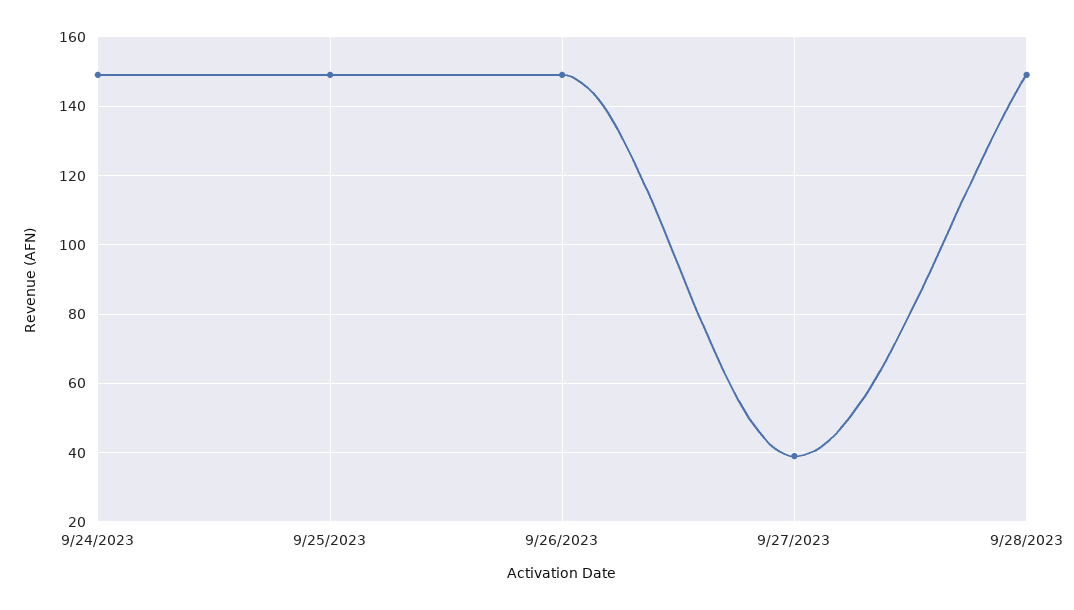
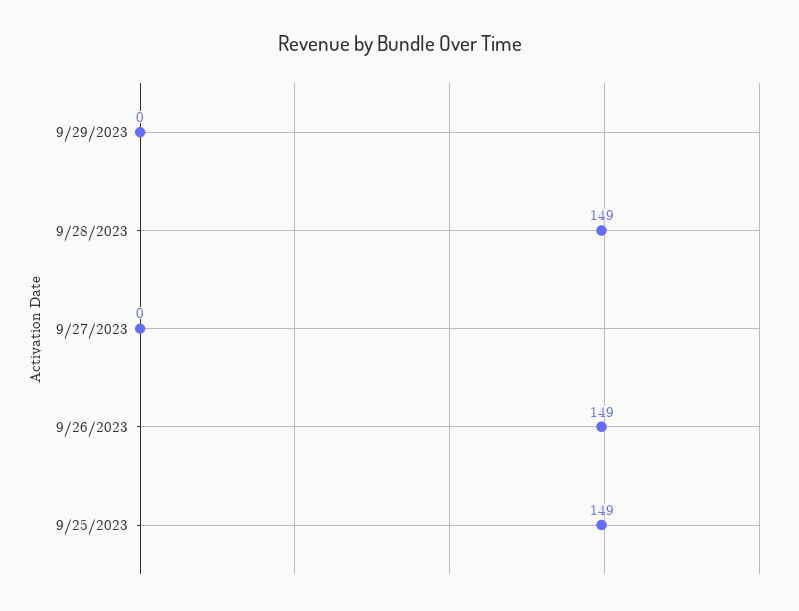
9/24/2023: 150 -> none
9/27/2023: 40 -> 0
9/29/2023: none -> 0

